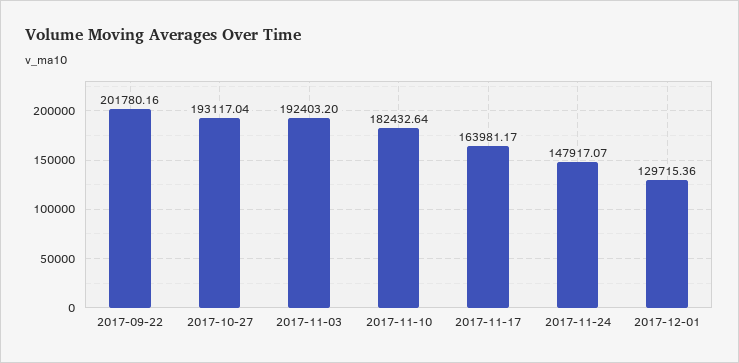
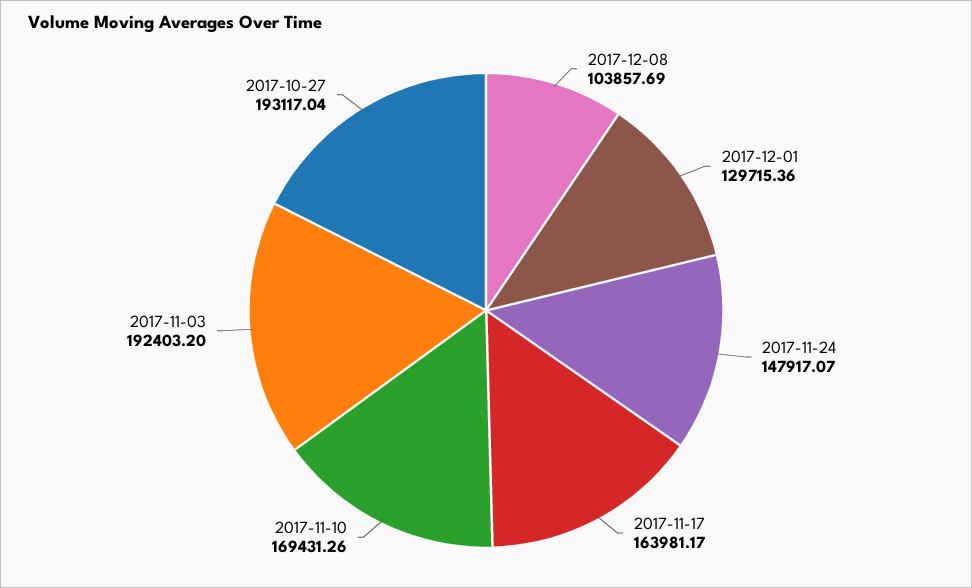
2017-09-22: 201780.16 -> none
2017-11-10: 182432.64 -> 169431.26
2017-12-08: none -> 103857.69

